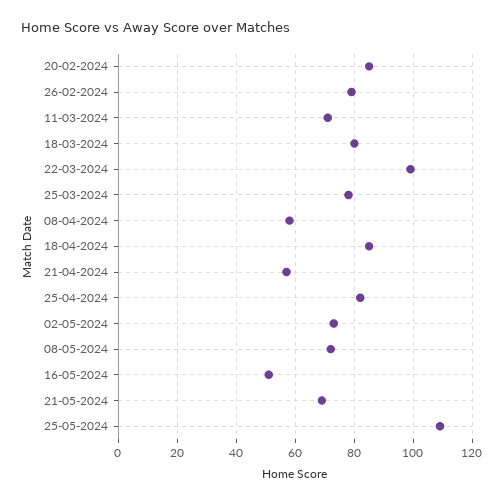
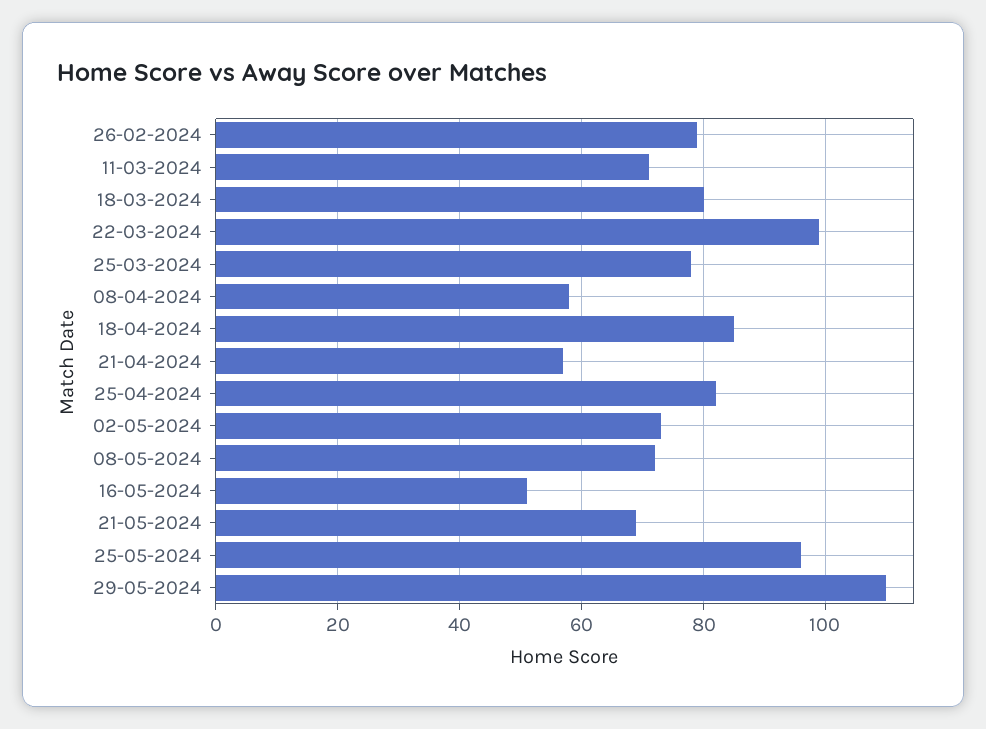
20-02-2024: 85 -> none
25-05-2024: 110 -> 95
29-05-2024: none -> 110

